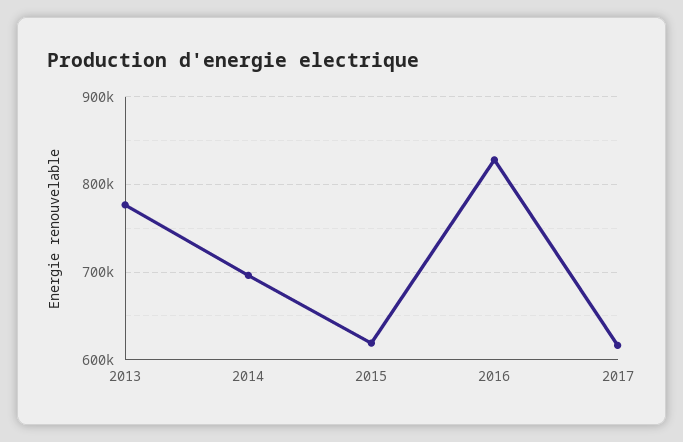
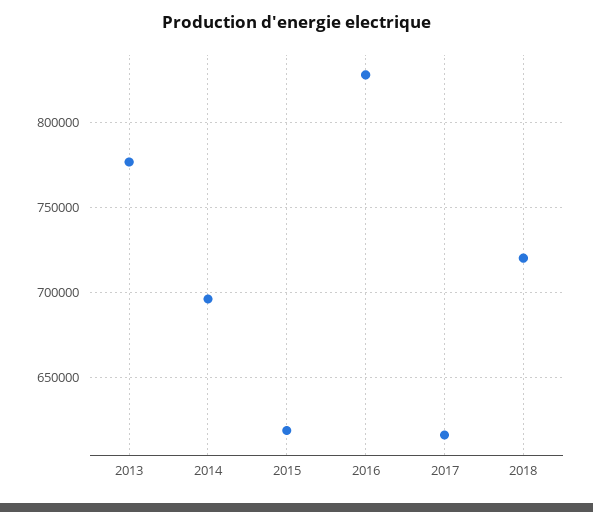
2018: none -> 720000

